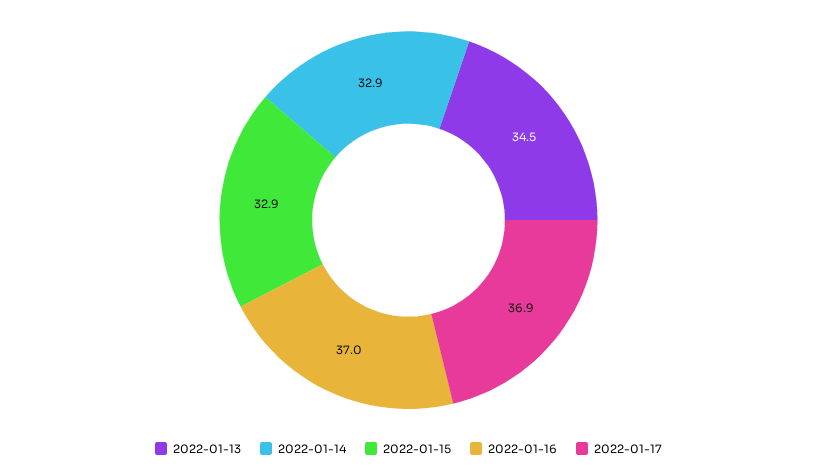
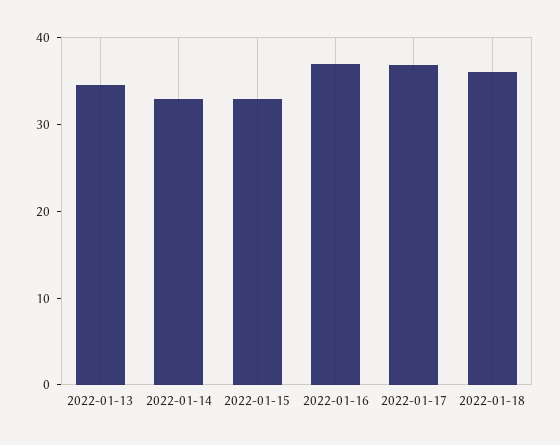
2022-01-18: none -> 36

